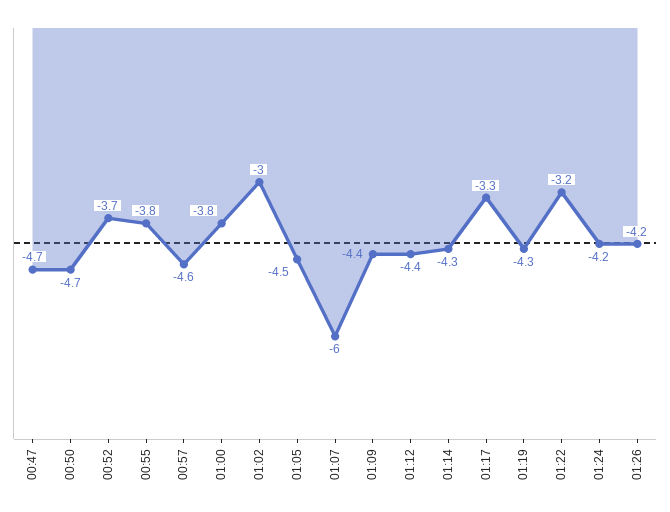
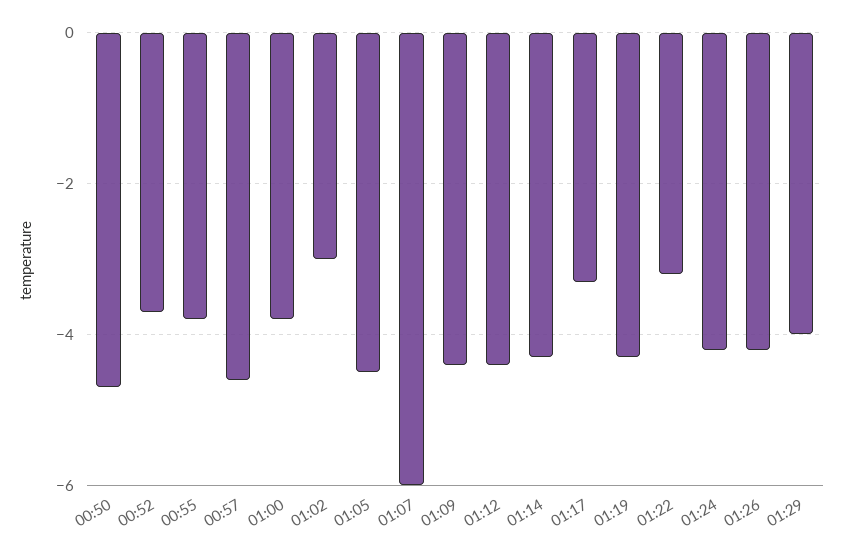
00:47: -4.7 -> none
01:29: none -> -4

